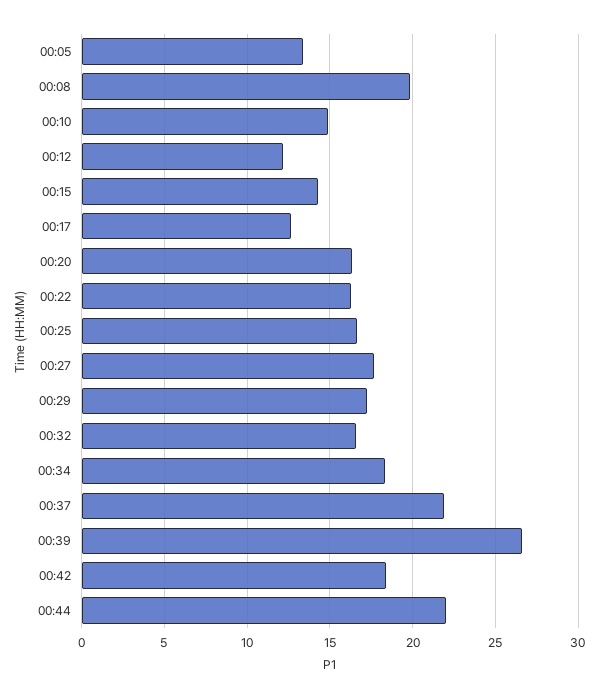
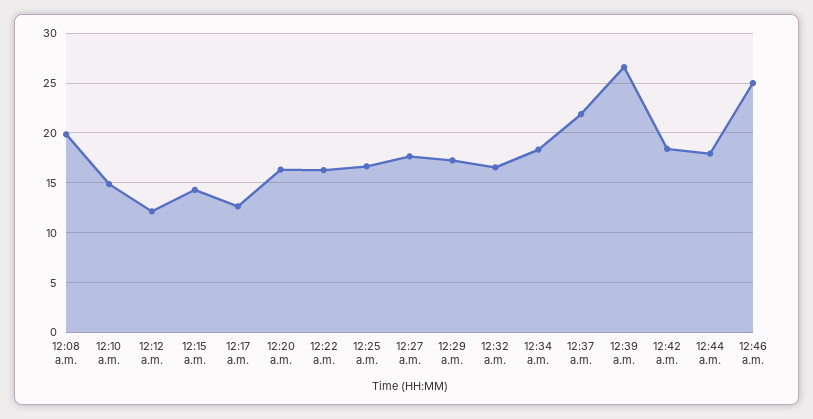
00:05: 13.5 -> none
00:44: 22 -> 18
12:46 a.m.: none -> 25

